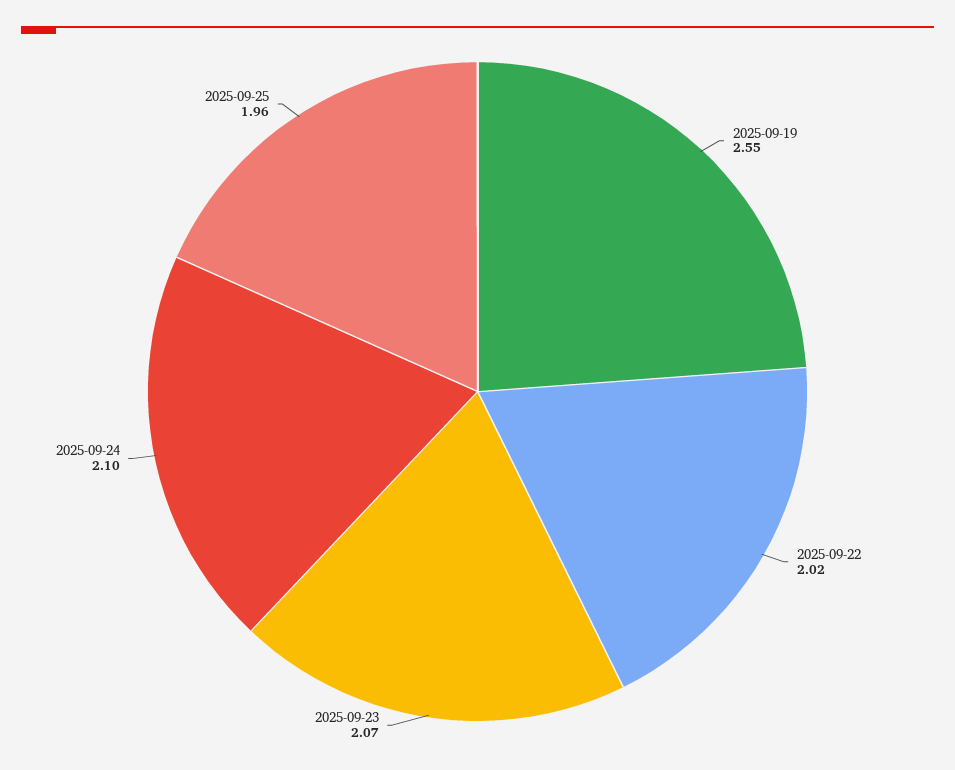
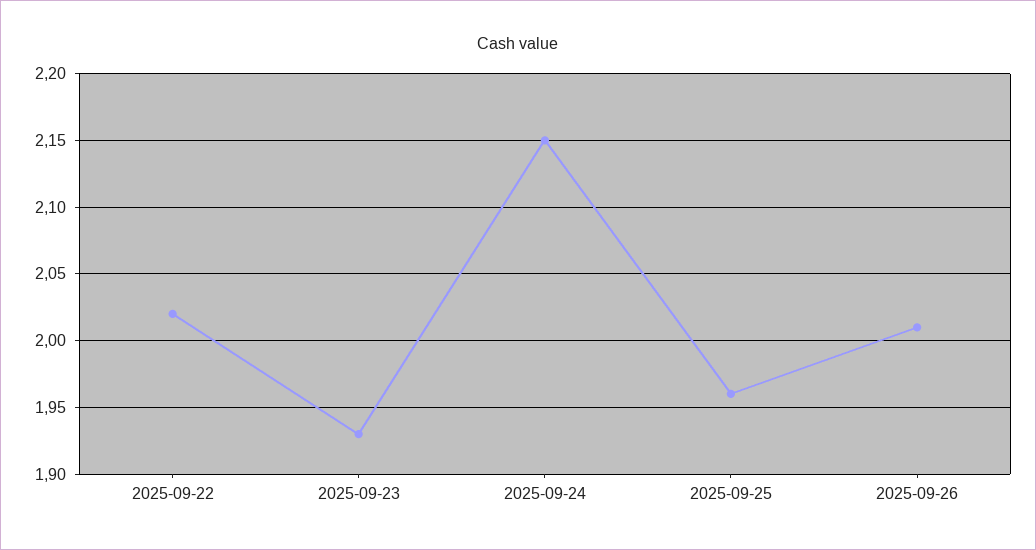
2025-09-19: 2.55 -> none
2025-09-23: 2.07 -> 1.93
2025-09-24: 2.1 -> 2.15
2025-09-26: none -> 2.01

